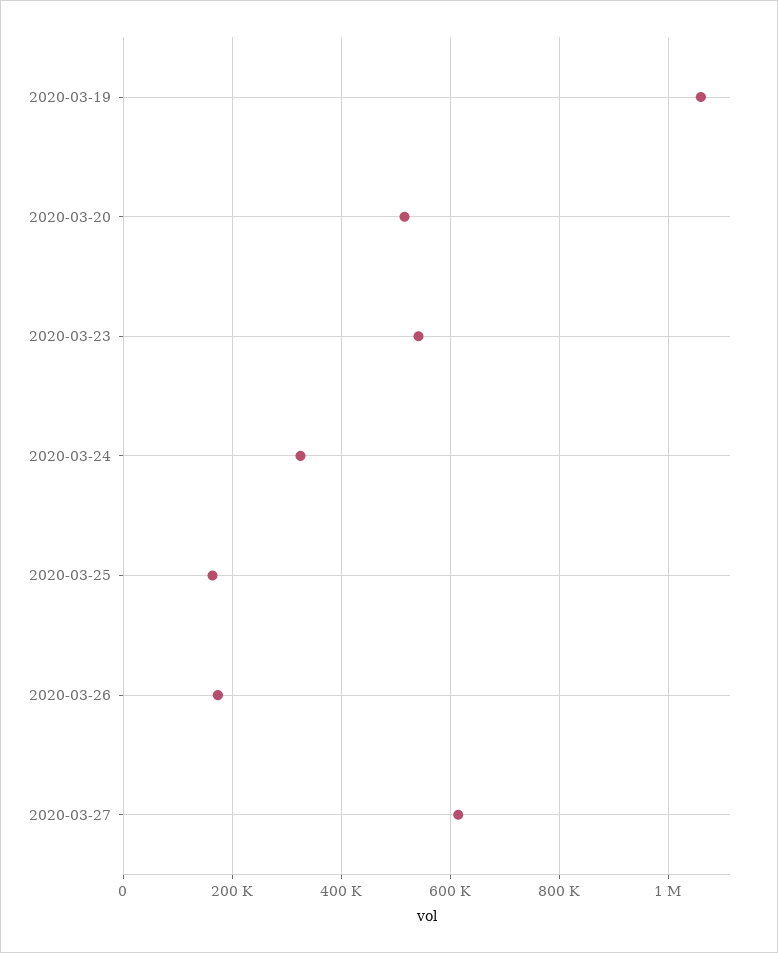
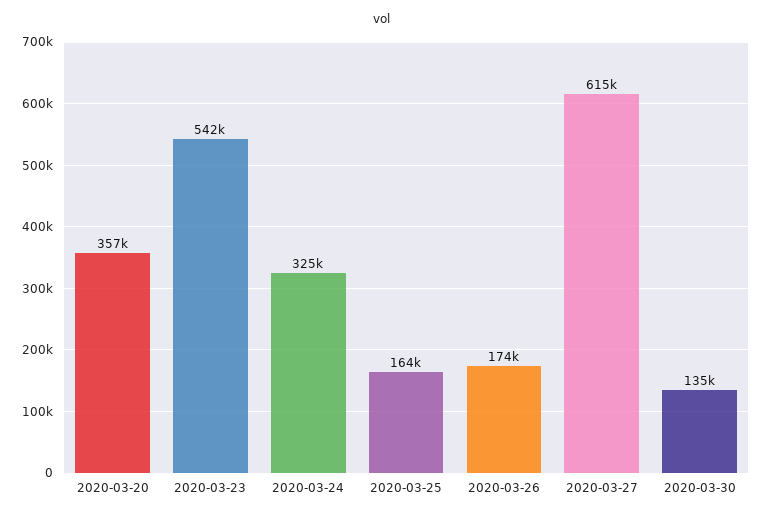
2020-03-19: 1060000 -> none
2020-03-20: 520000 -> 357000
2020-03-30: none -> 135000

